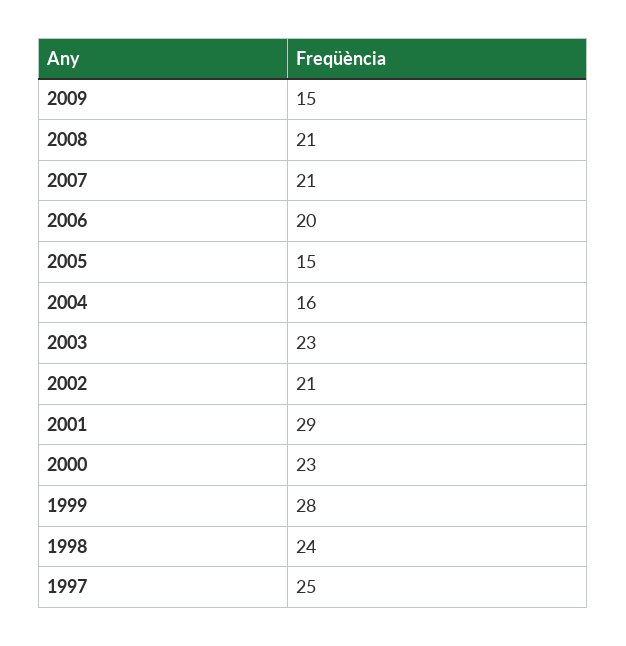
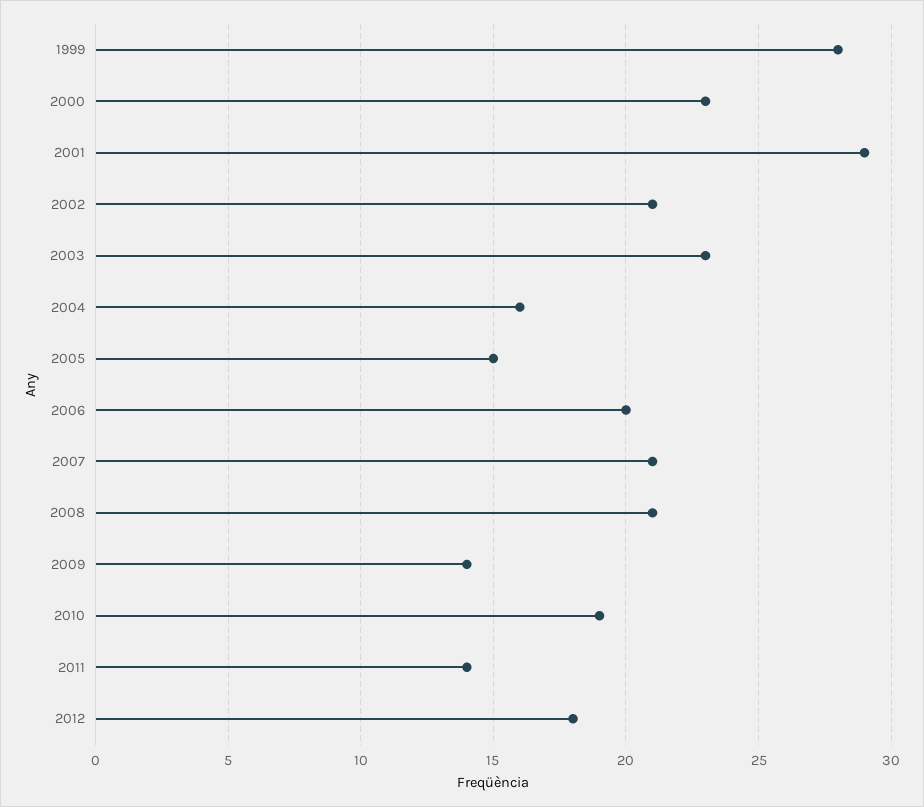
2009: 15 -> 14
1998: 24 -> none
1997: 25 -> none
2010: none -> 19
2011: none -> 14
2012: none -> 18

